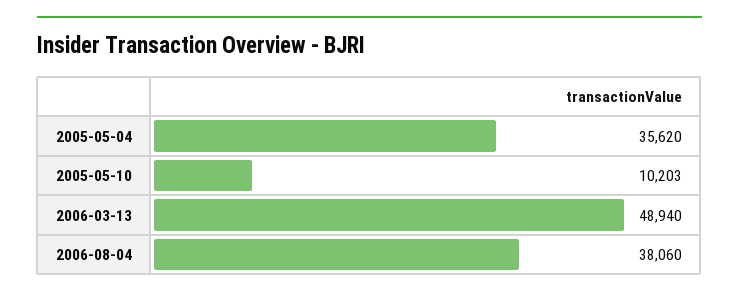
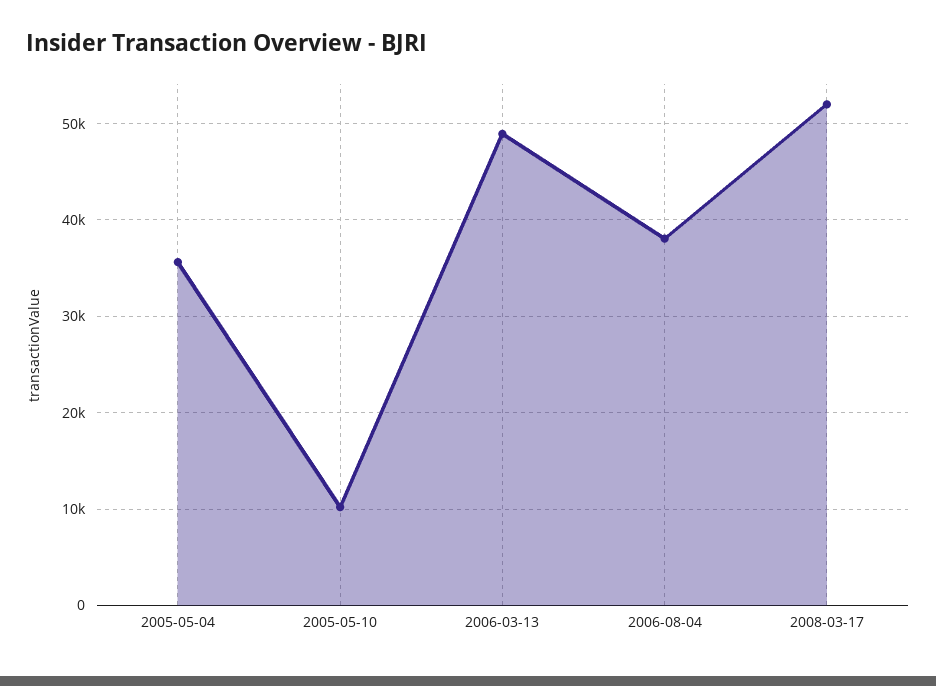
2008-03-17: none -> 52000

